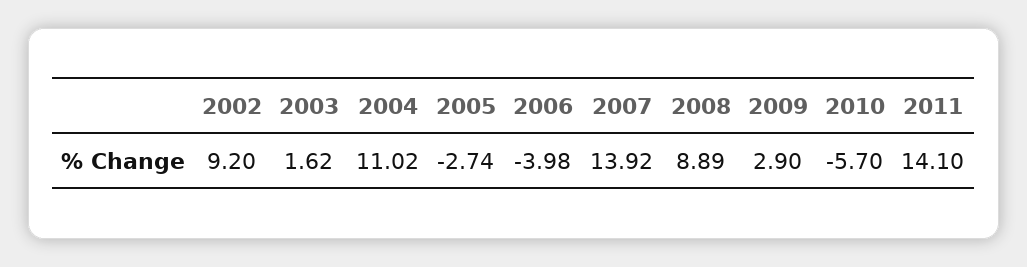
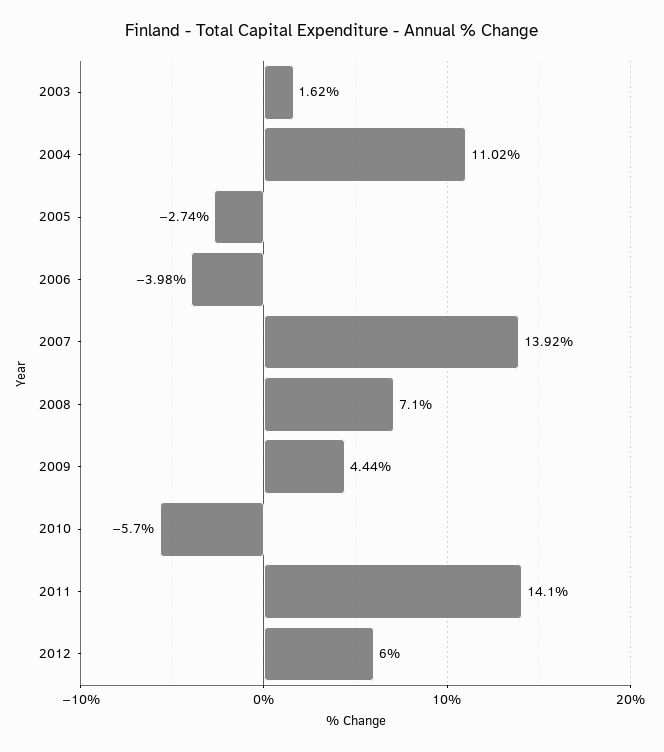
2002: 9.2 -> none
2008: 8.89 -> 7.1
2009: 2.9 -> 4.44
2012: none -> 6

